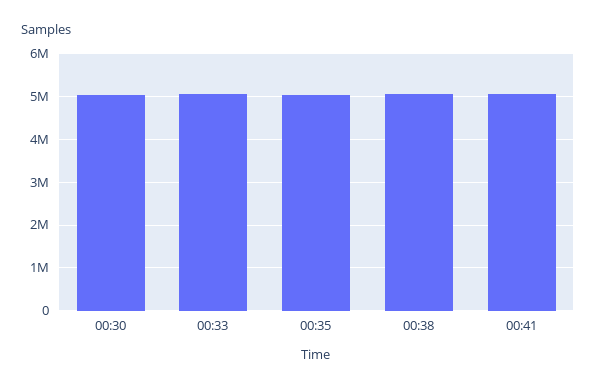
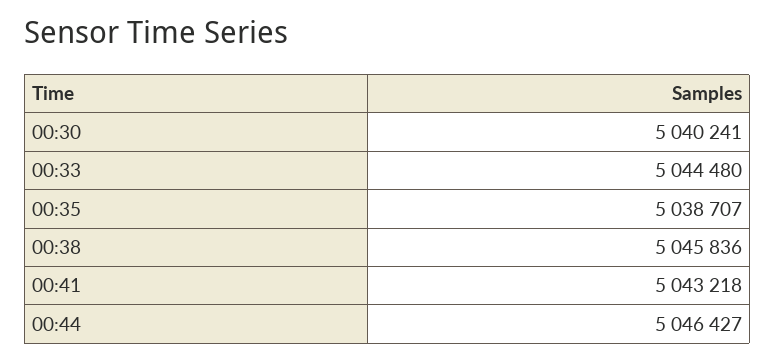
00:44: none -> 5046427

